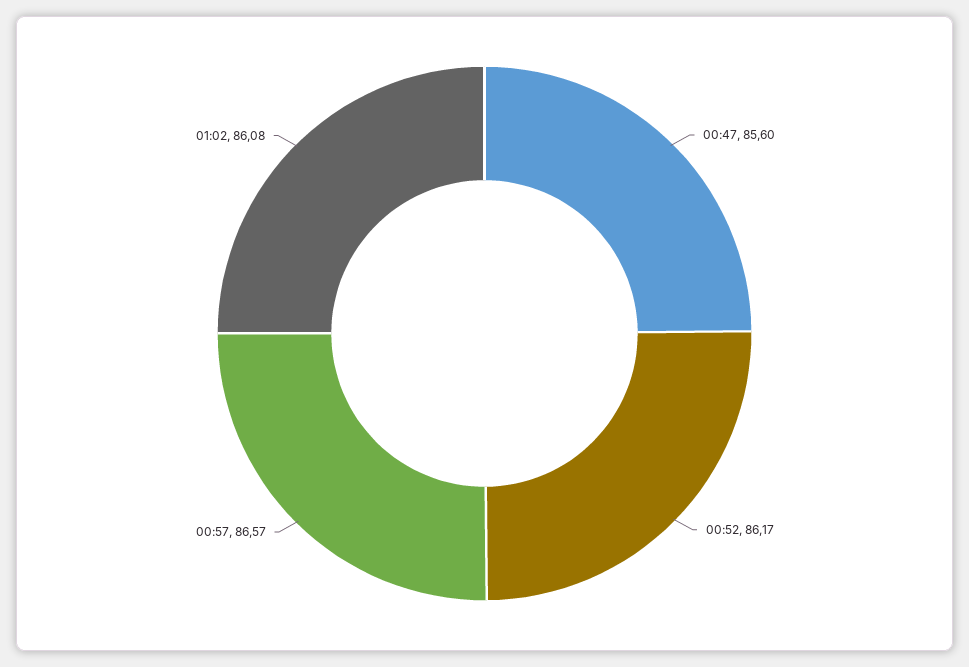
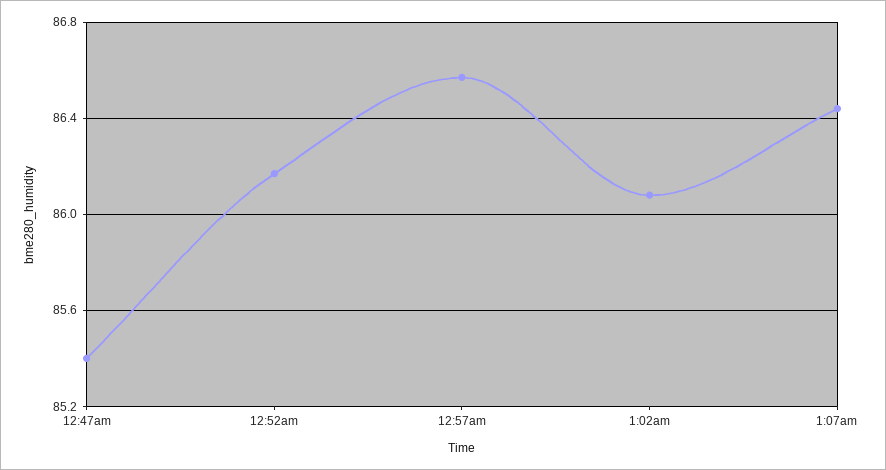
00:47: 85.6 -> 85.4
1:07am: none -> 86.45

